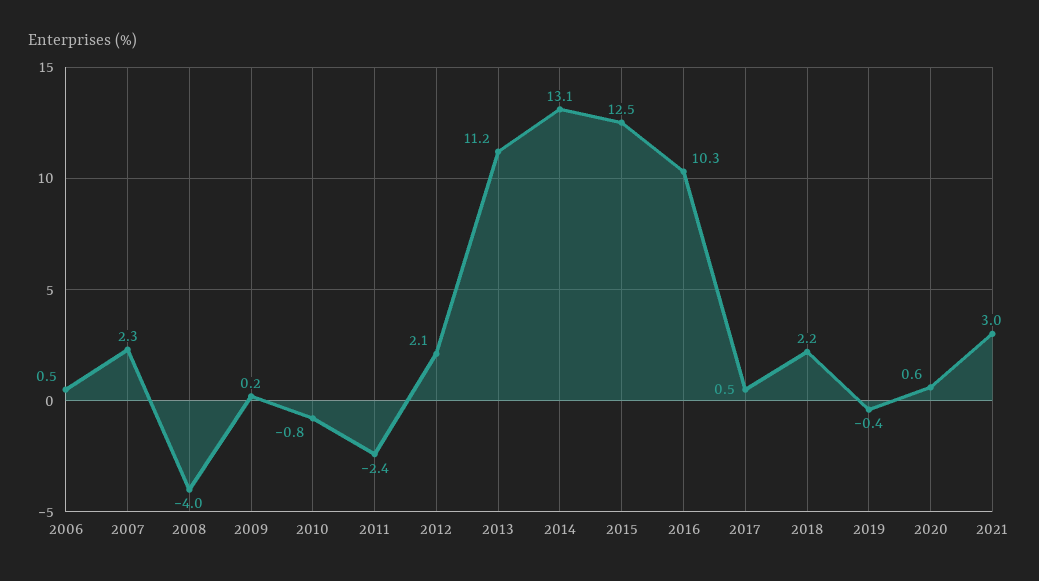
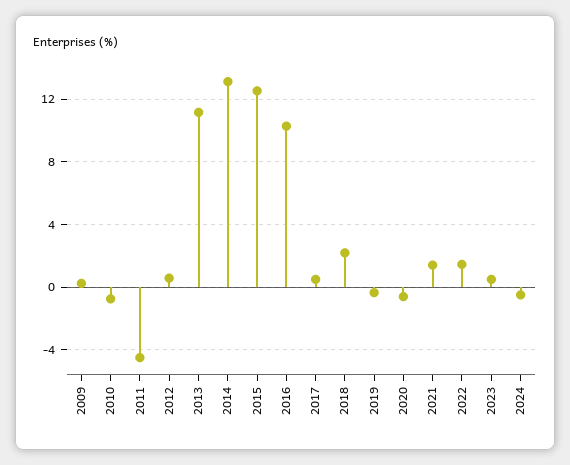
2006: 0.5 -> none
2007: 2.3 -> none
2008: -4 -> none
2011: -2.4 -> -4.5
2012: 2.1 -> 0.5
2020: 0.6 -> -0.5
2021: 3 -> 1.5
2022: none -> 1.5
2023: none -> 0.5
2024: none -> -0.5

